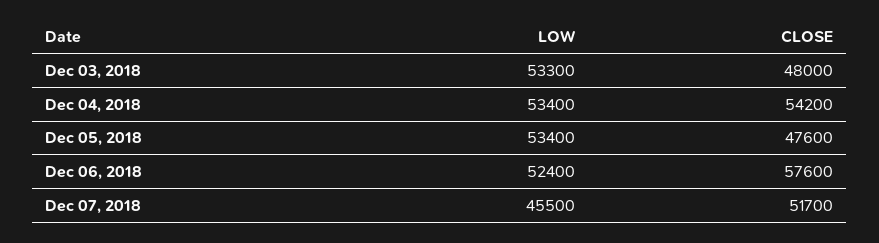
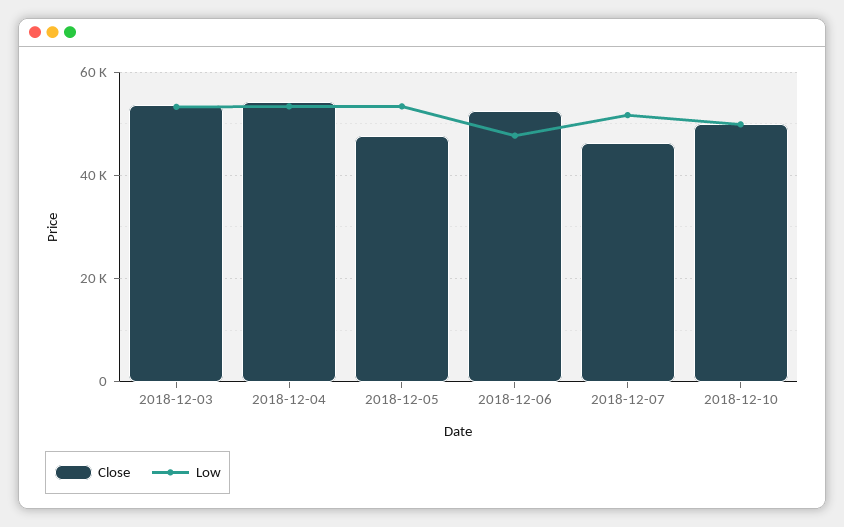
CLOSE, Dec 03, 2018: 48000 -> 54000
LOW, Dec 06, 2018: 52400 -> 48000
CLOSE, Dec 06, 2018: 57600 -> 52000
LOW, Dec 07, 2018: 45500 -> 52000
CLOSE, Dec 07, 2018: 51700 -> 46000
CLOSE, 2018-12-10: none -> 50000
LOW, 2018-12-10: none -> 50000

